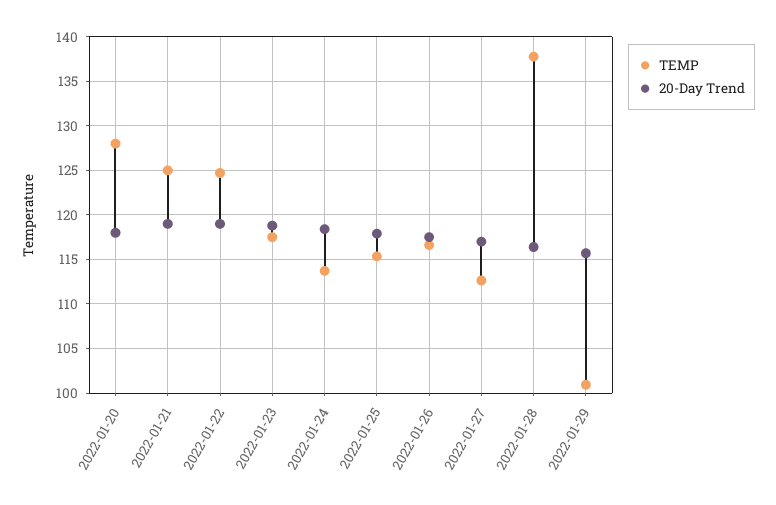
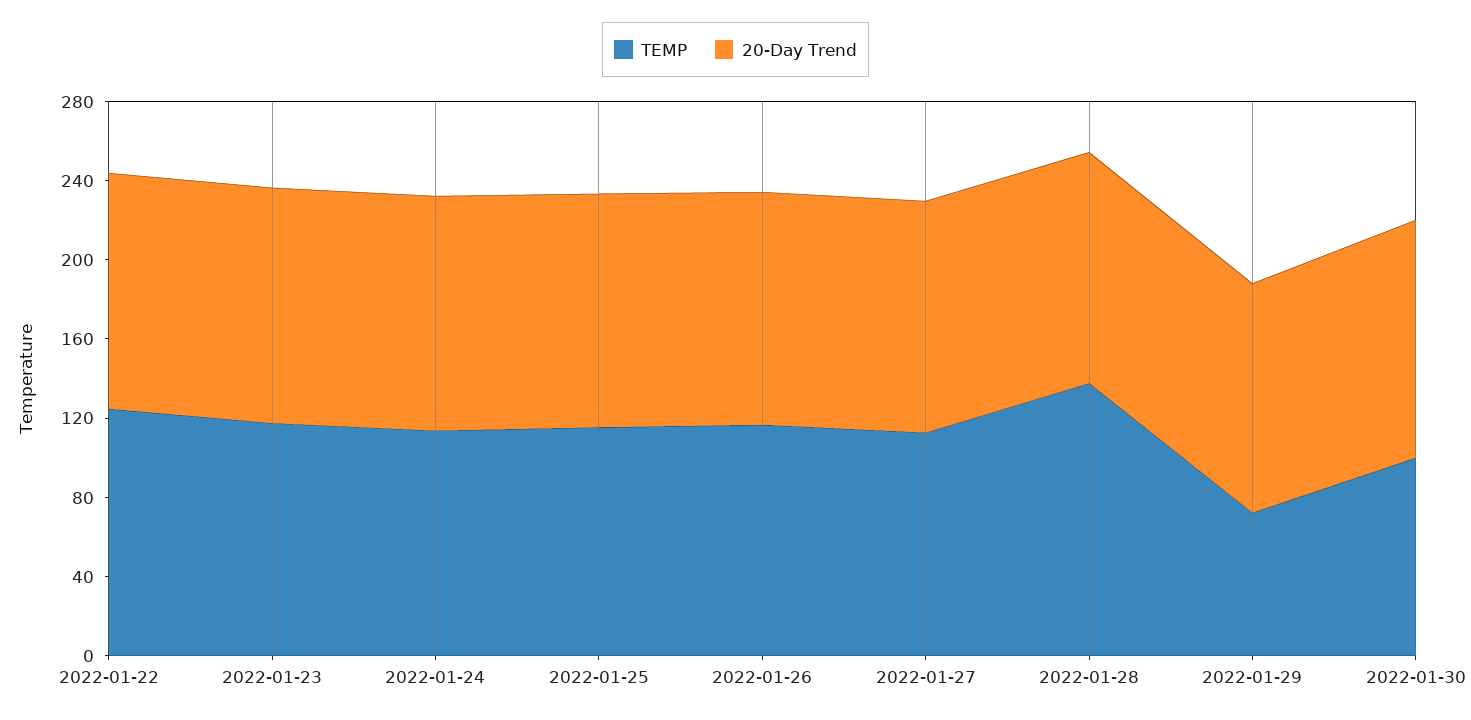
TEMP, 2022-01-20: 128 -> none
20-Day Trend, 2022-01-20: 118 -> none
TEMP, 2022-01-21: 125 -> none
20-Day Trend, 2022-01-21: 119 -> none
TEMP, 2022-01-29: 101 -> 70
TEMP, 2022-01-30: none -> 100
20-Day Trend, 2022-01-30: none -> 120

